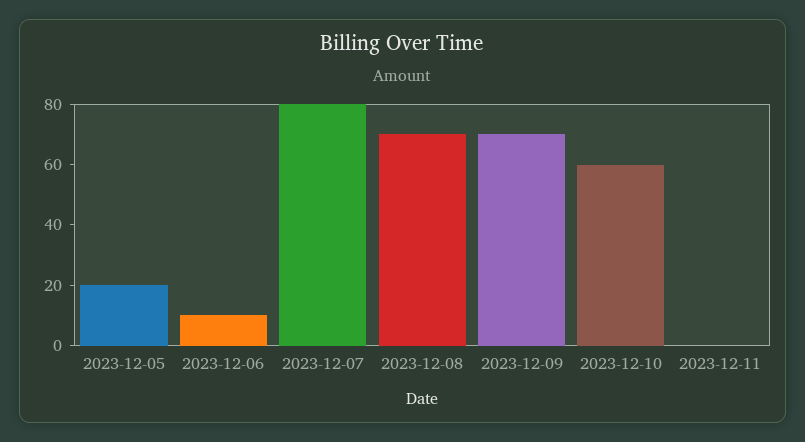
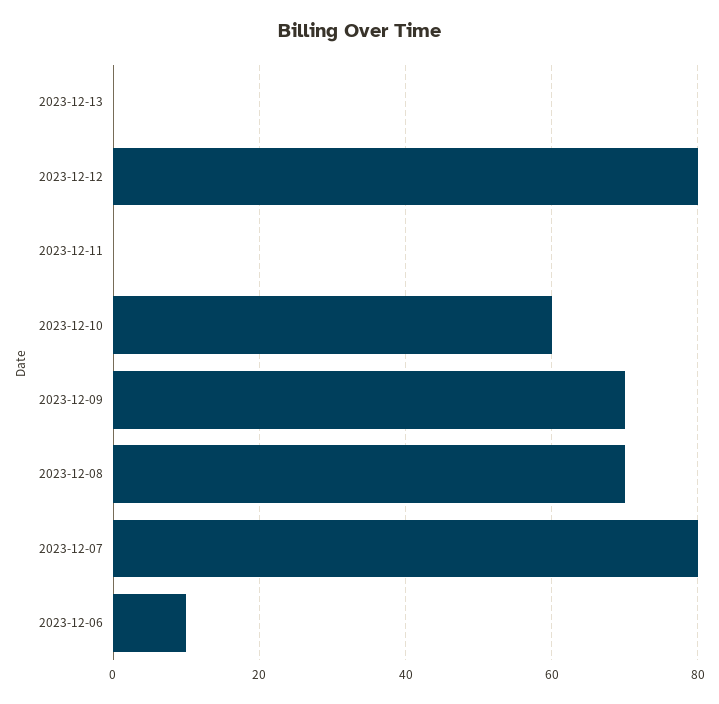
2023-12-05: 20 -> none
2023-12-13: none -> 0
2023-12-12: none -> 80

